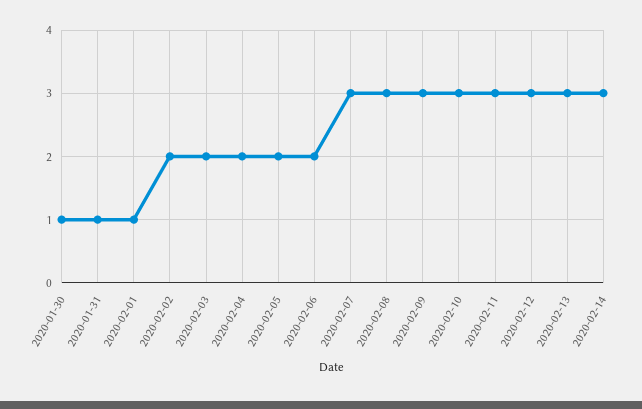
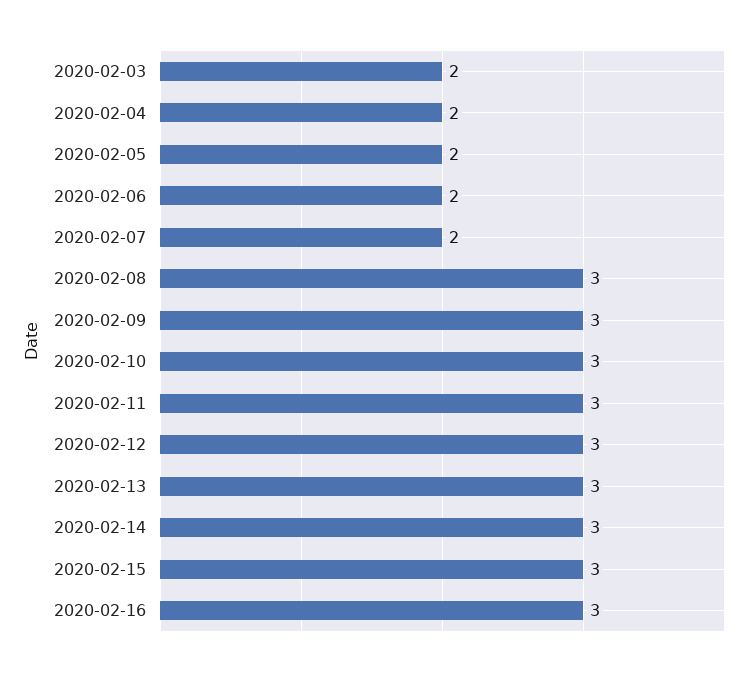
2020-01-30: 1 -> none
2020-01-31: 1 -> none
2020-02-01: 1 -> none
2020-02-02: 2 -> none
2020-02-07: 3 -> 2
2020-02-15: none -> 3
2020-02-16: none -> 3

